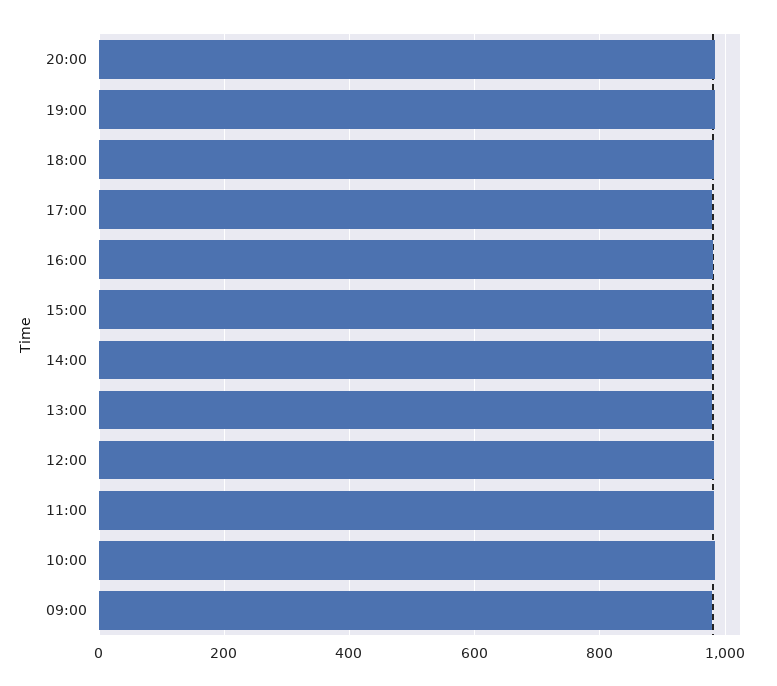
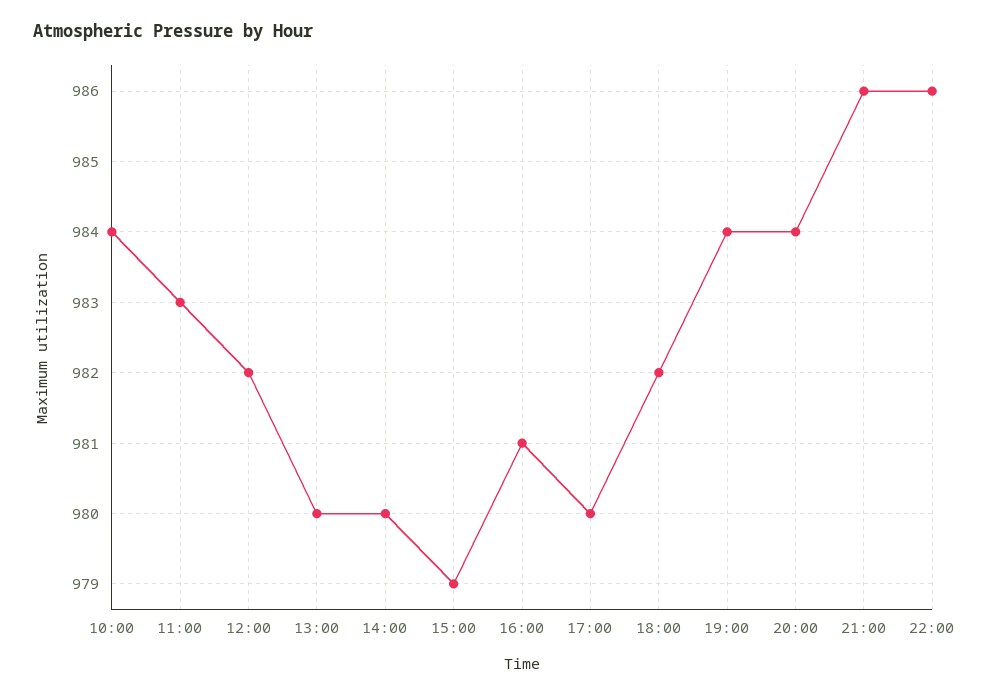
09:00: 980 -> none
21:00: none -> 986
22:00: none -> 986

